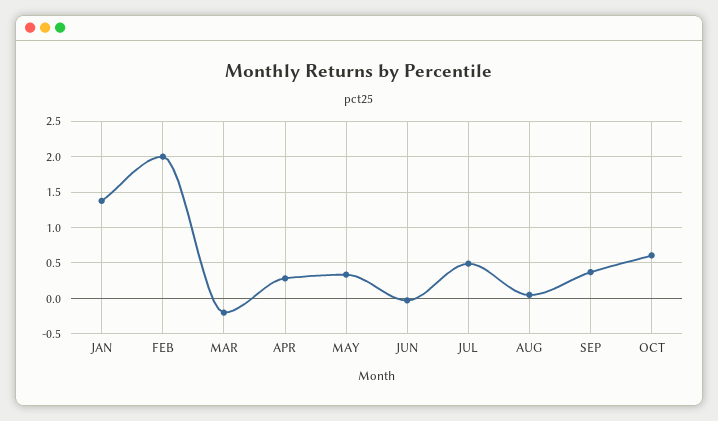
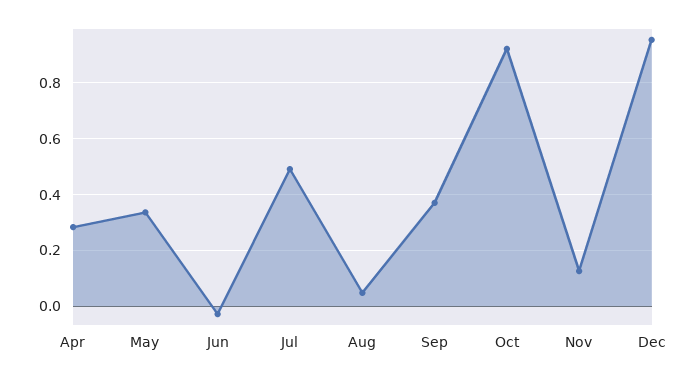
JAN: 1.4 -> none
FEB: 2 -> none
MAR: -0.2 -> none
OCT: 0.6 -> 0.925
Nov: none -> 0.125
Dec: none -> 0.95

